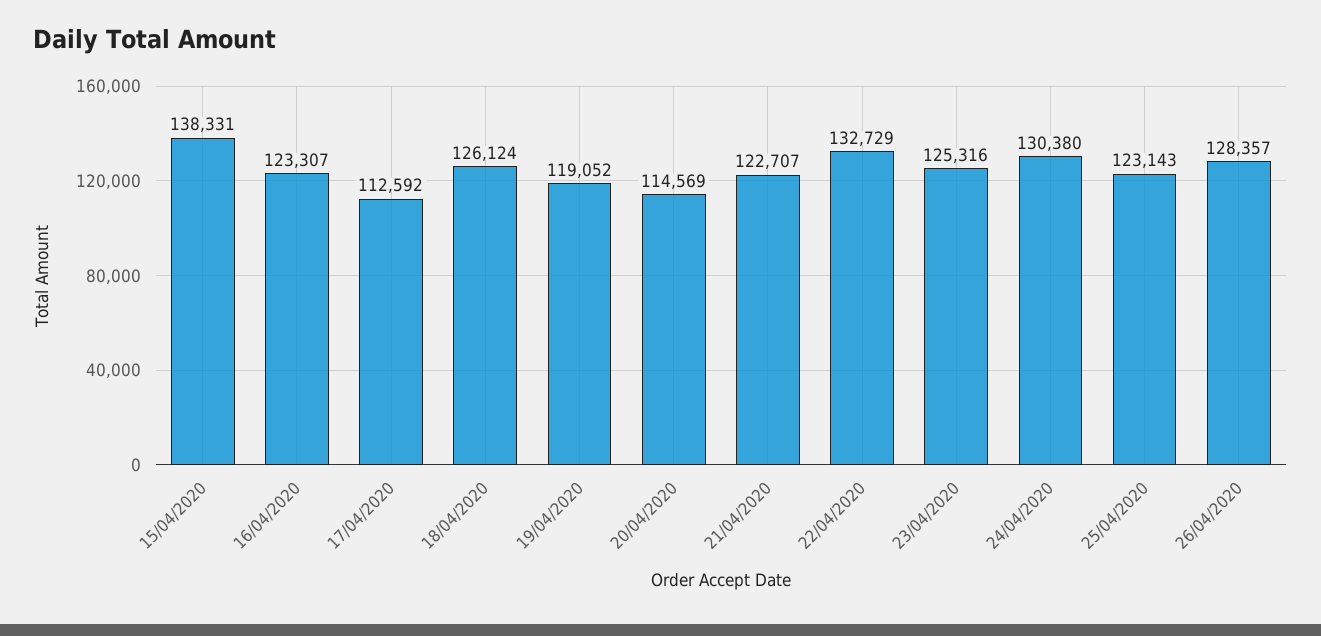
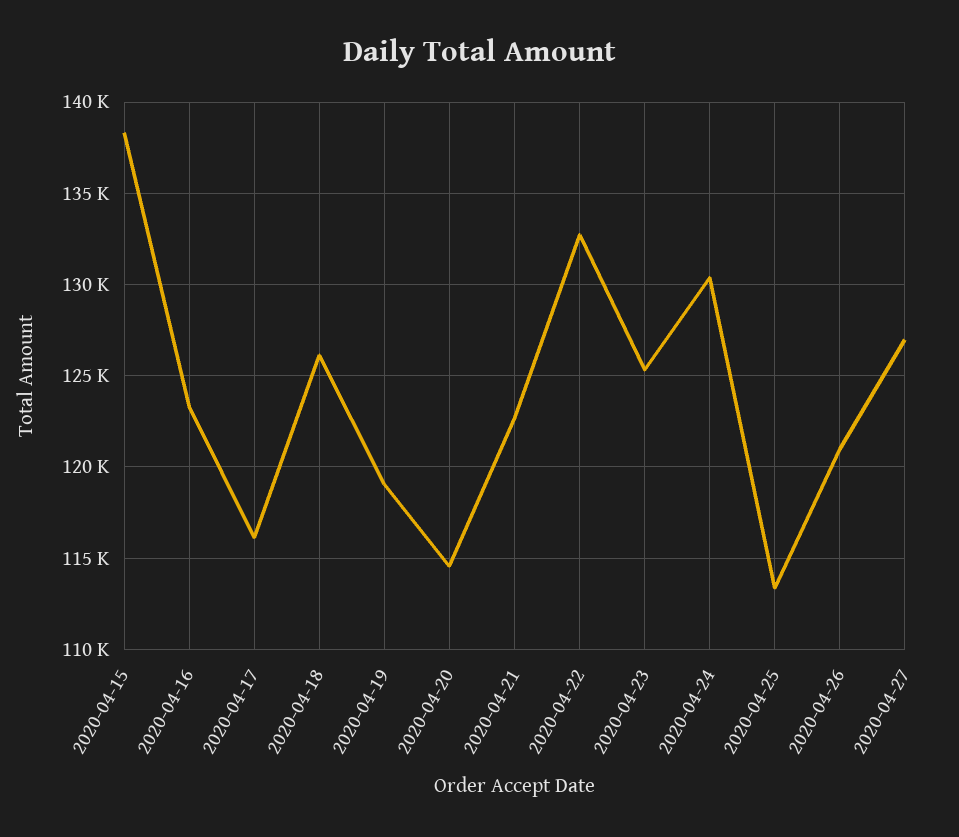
17/04/2020: 112592 -> 116000
25/04/2020: 123143 -> 113500
26/04/2020: 128357 -> 121000
2020-04-27: none -> 127000

